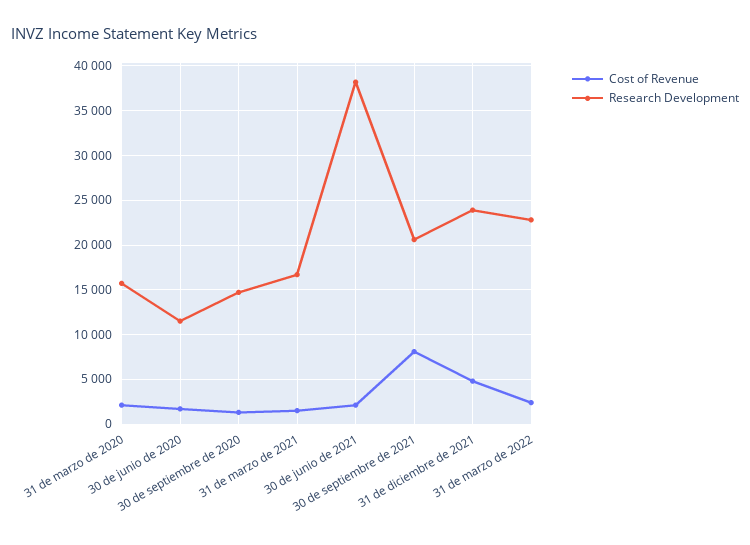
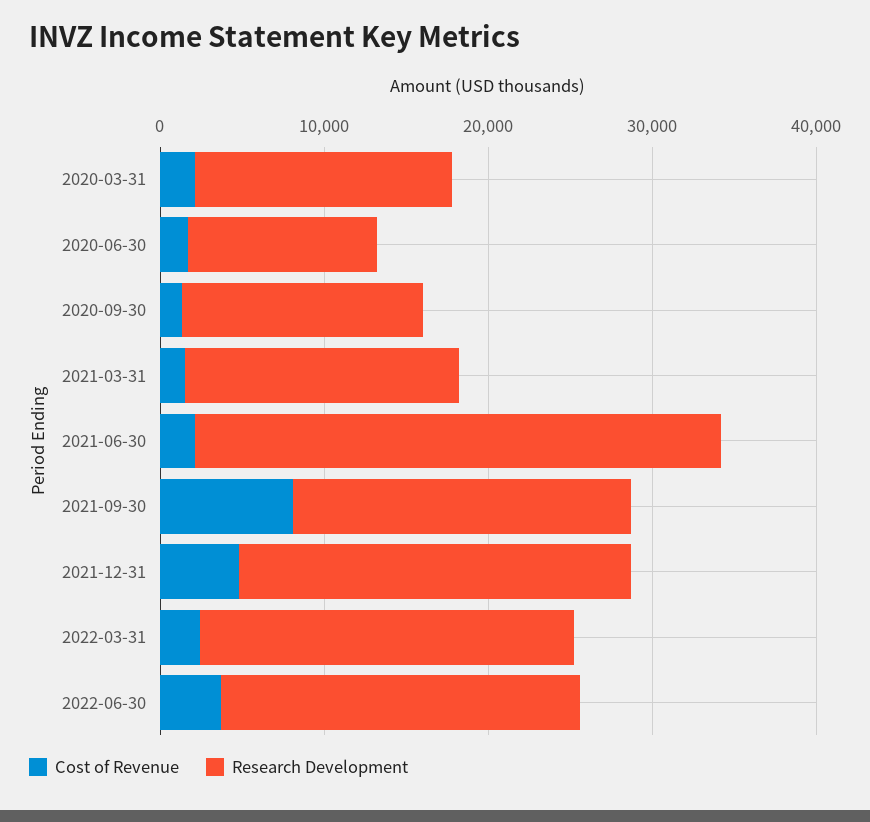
Research Development, 30 de junio de 2021: 38000 -> 32000
Cost of Revenue, 2022-06-30: none -> 4000
Research Development, 2022-06-30: none -> 22000

